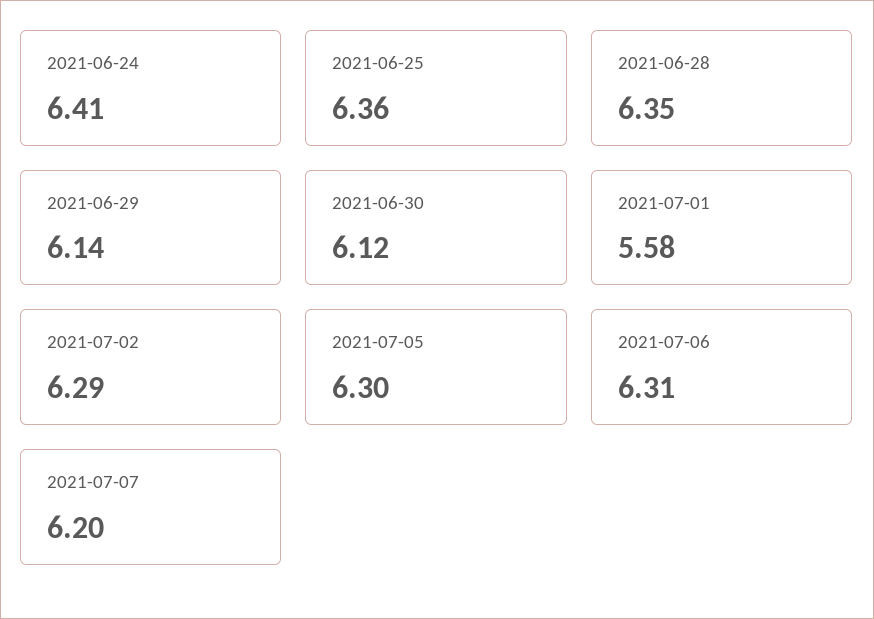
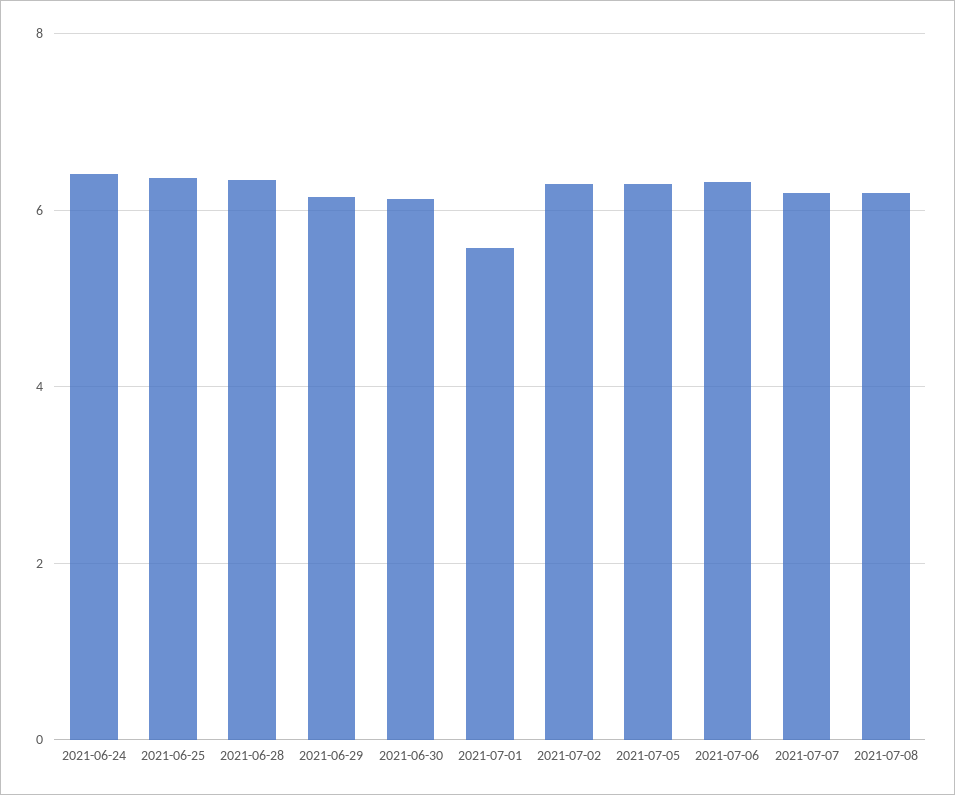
2021-07-08: none -> 6.2

